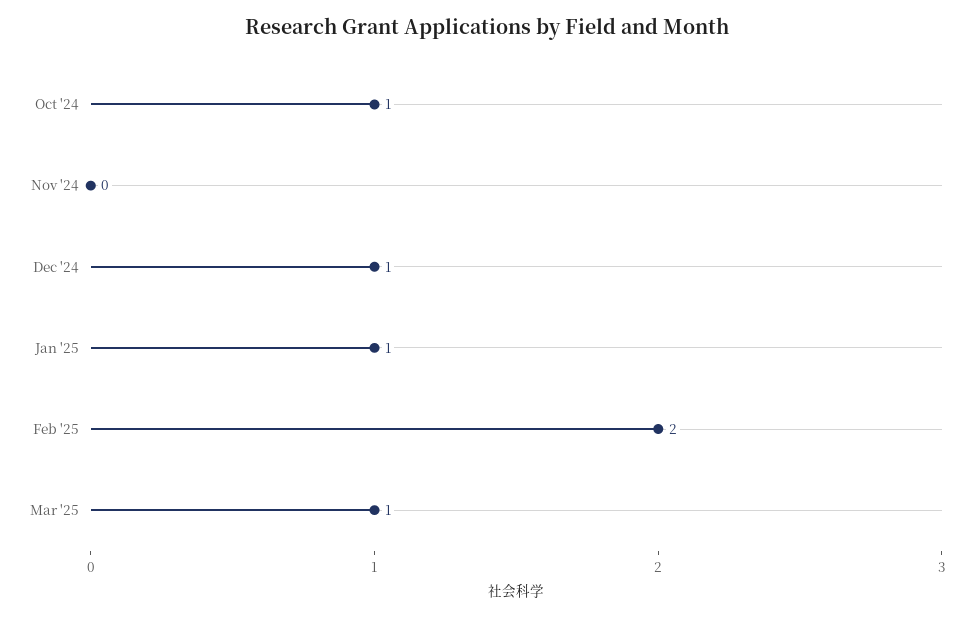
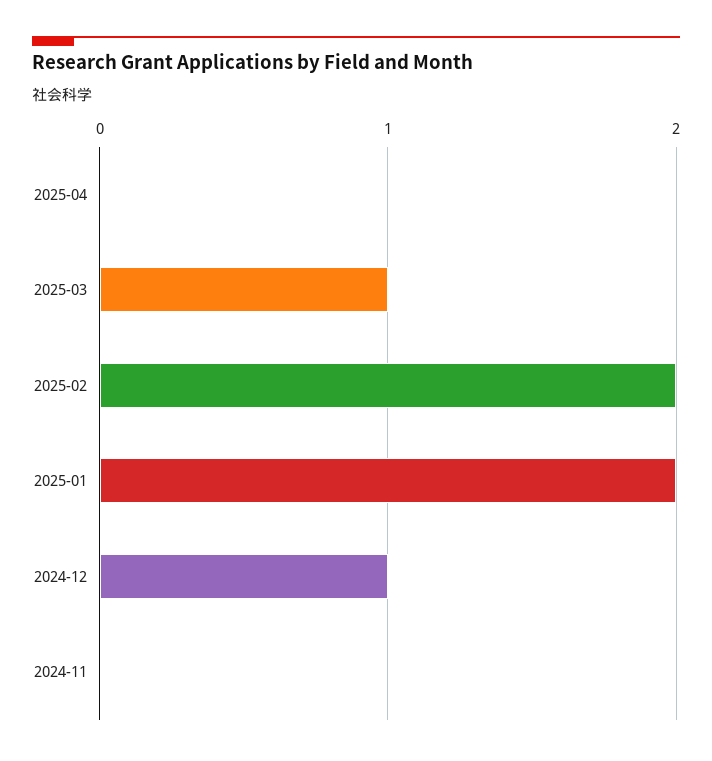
Oct '24: 1 -> none
Jan '25: 1 -> 2
2025-04: none -> 0

